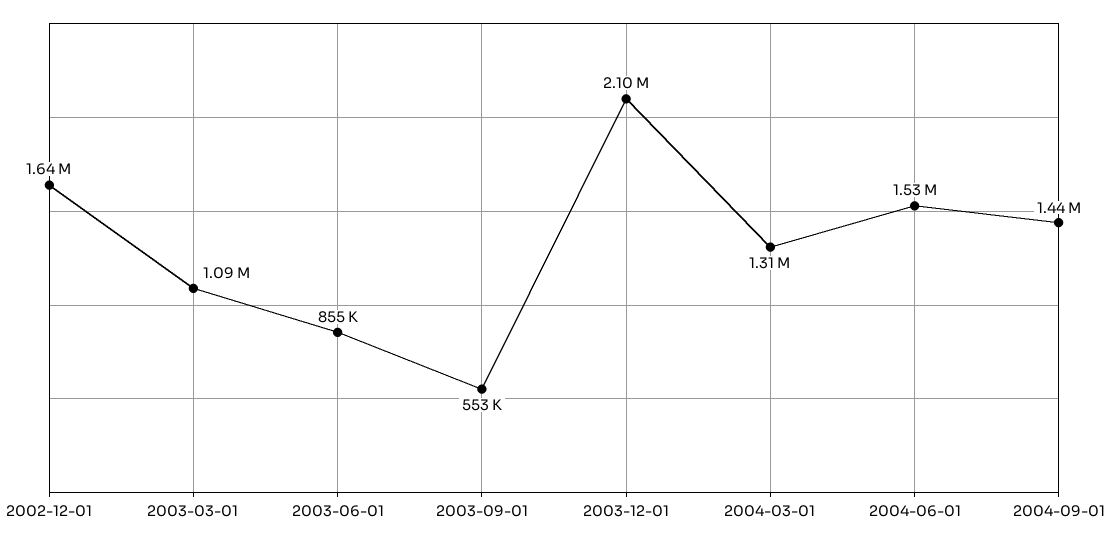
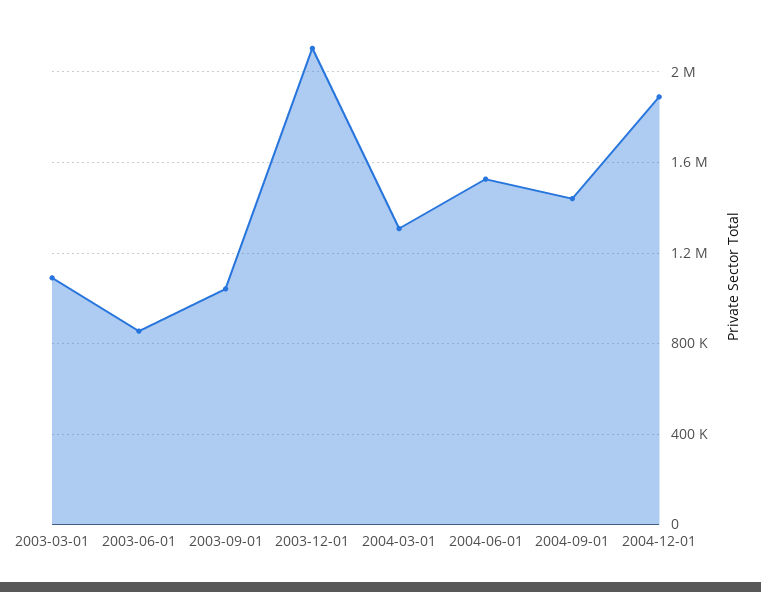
2002-12-01: 1640000 -> none
2003-09-01: 553000 -> 1050000
2004-12-01: none -> 1900000

